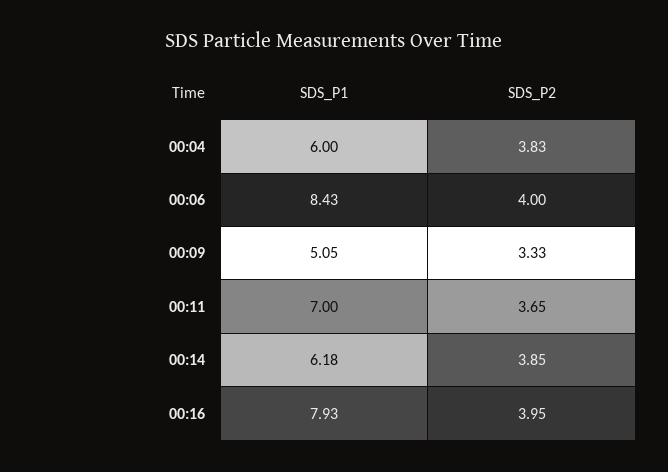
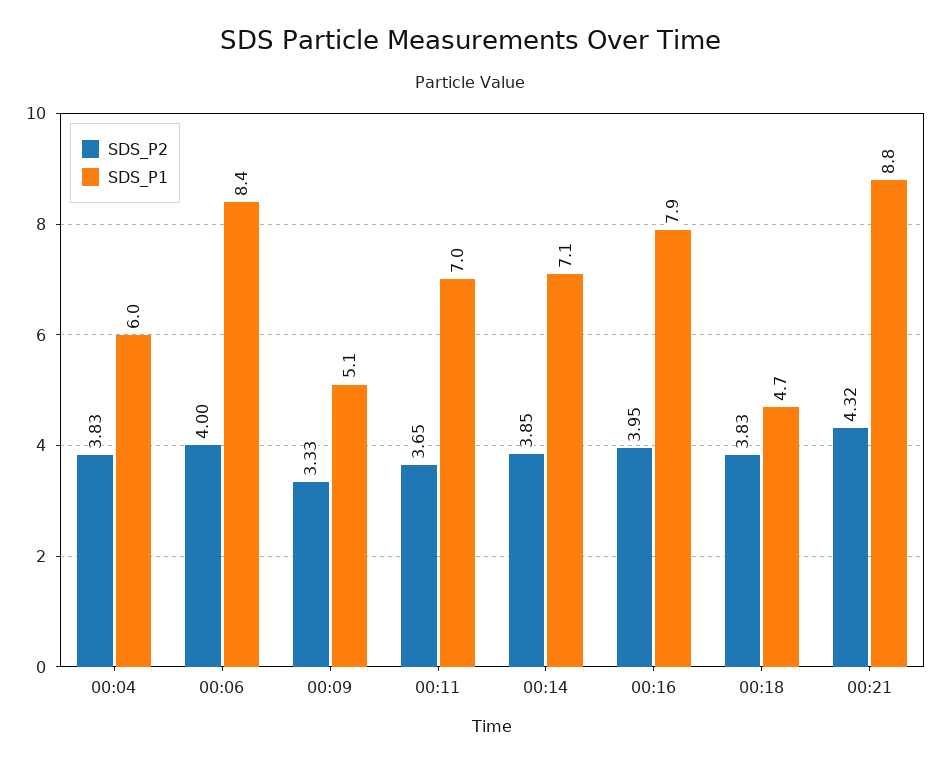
SDS_P1, 00:14: 6.18 -> 7.1
SDS_P2, 00:18: none -> 3.83
SDS_P1, 00:18: none -> 4.7
SDS_P2, 00:21: none -> 4.32
SDS_P1, 00:21: none -> 8.8

